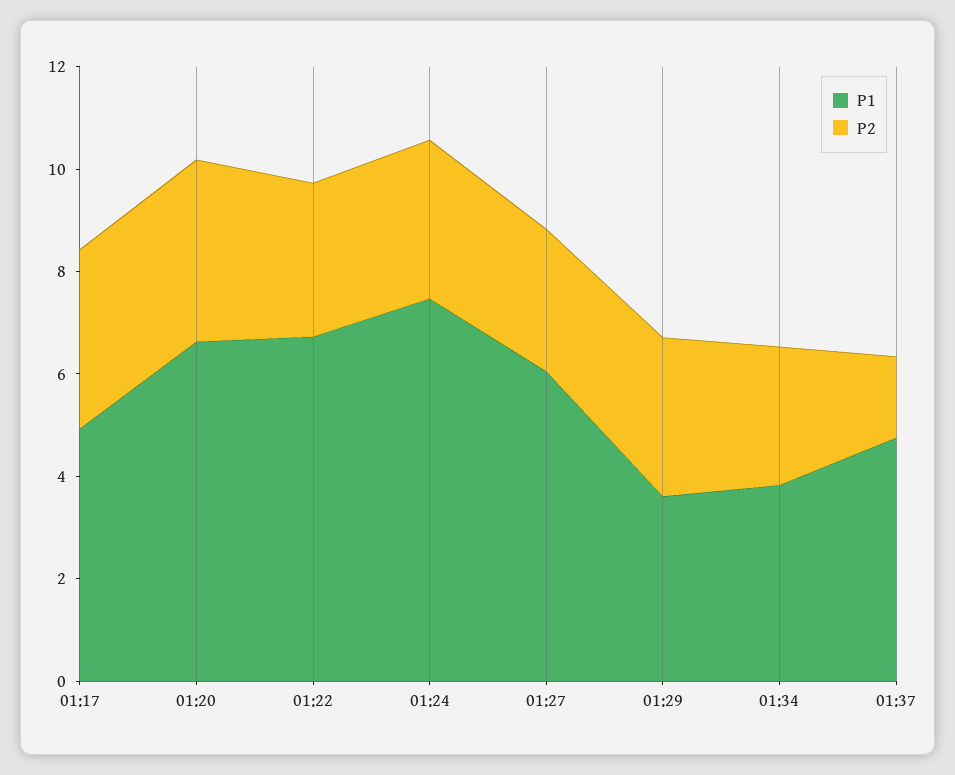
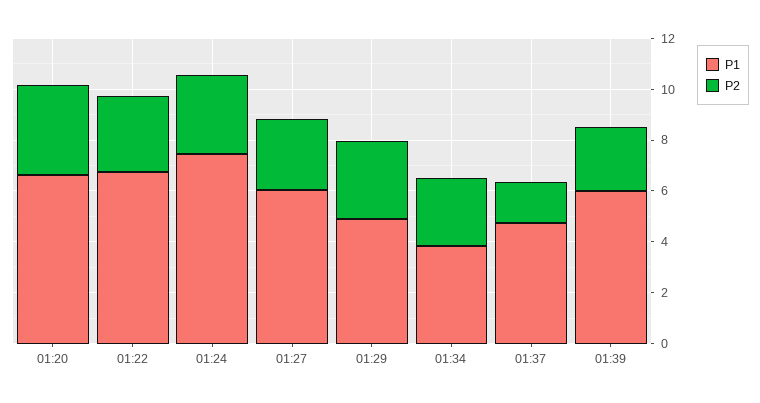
P1, 01:17: 5 -> none
P2, 01:17: 3.5 -> none
P1, 01:29: 3.5 -> 5
P1, 01:39: none -> 6
P2, 01:39: none -> 2.5

